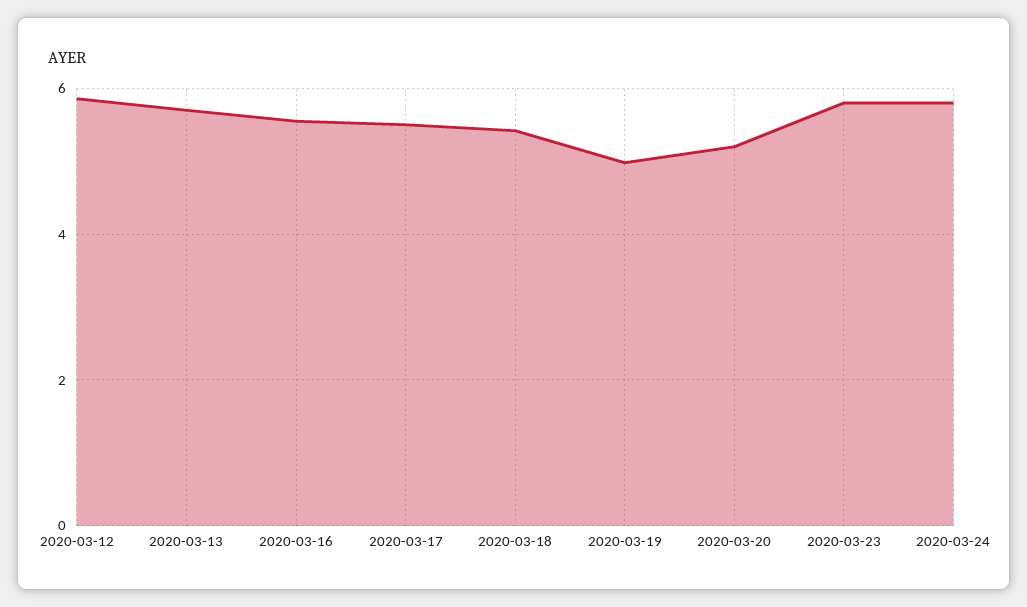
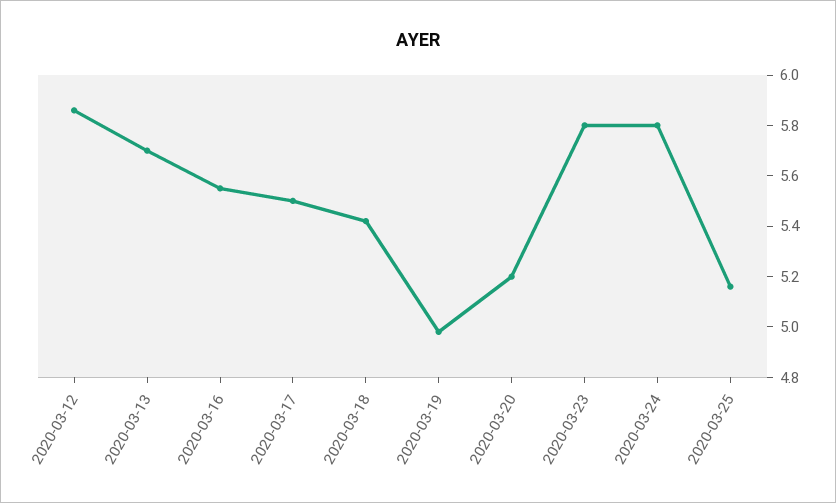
2020-03-25: none -> 5.15

